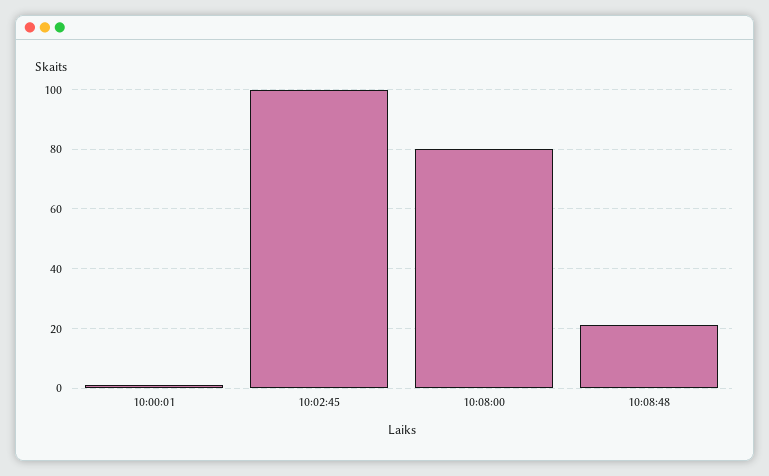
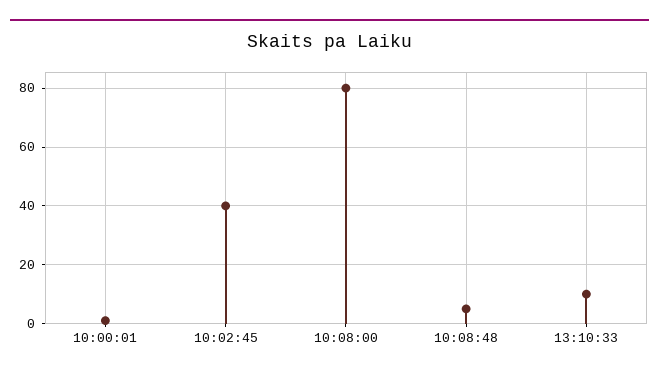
10:02:45: 100 -> 40
10:08:48: 20 -> 5
13:10:33: none -> 10

